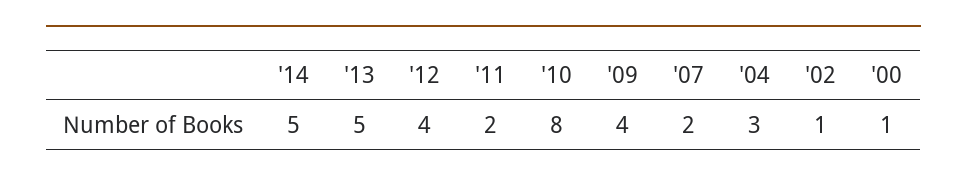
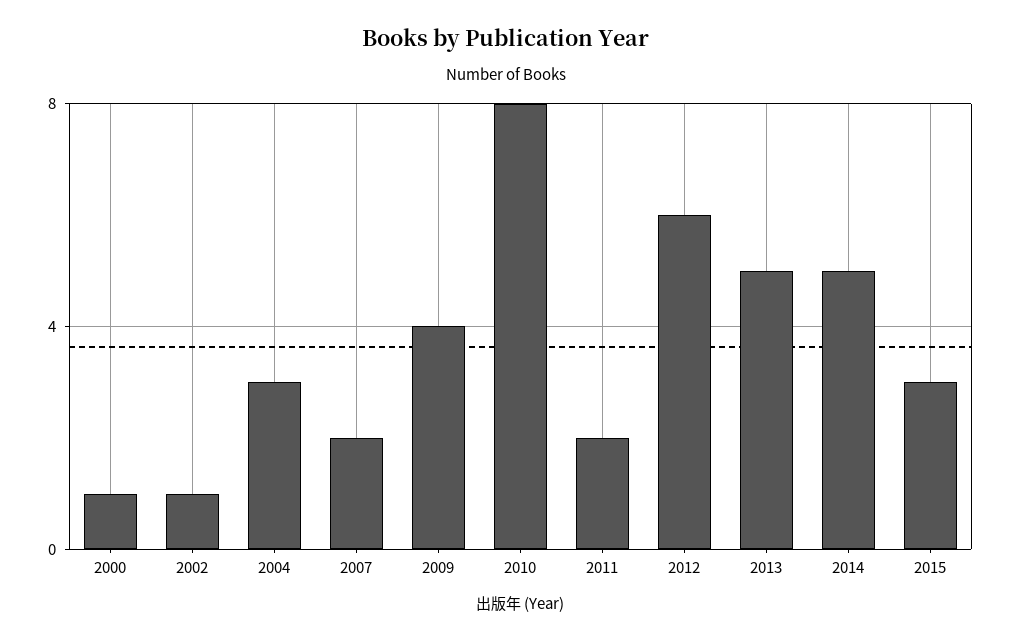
'12: 4 -> 6
2015: none -> 3

